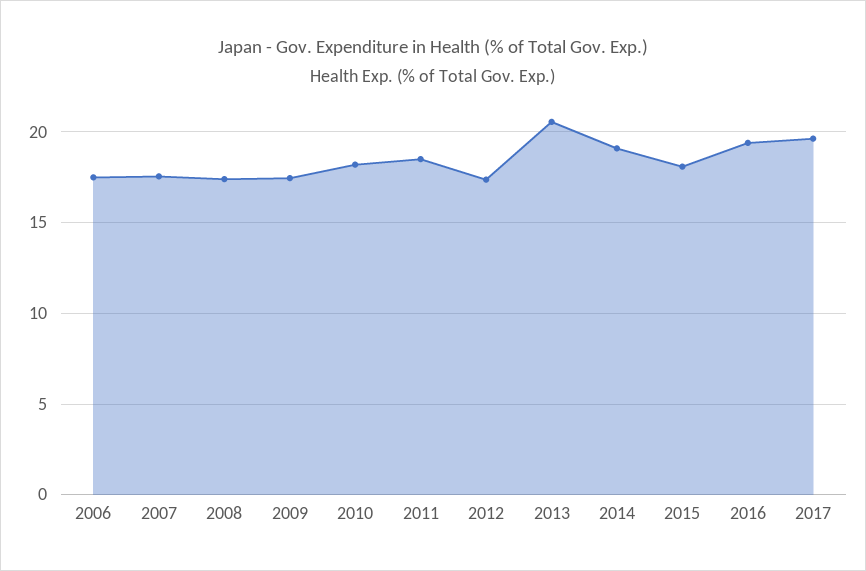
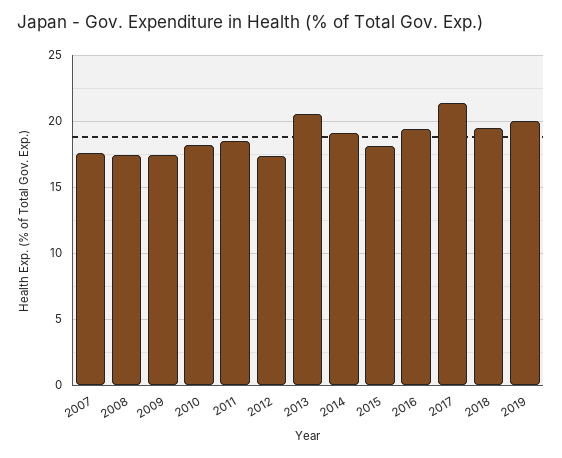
2006: 17.5 -> none
2017: 19.5 -> 21.5
2018: none -> 19.5
2019: none -> 20

